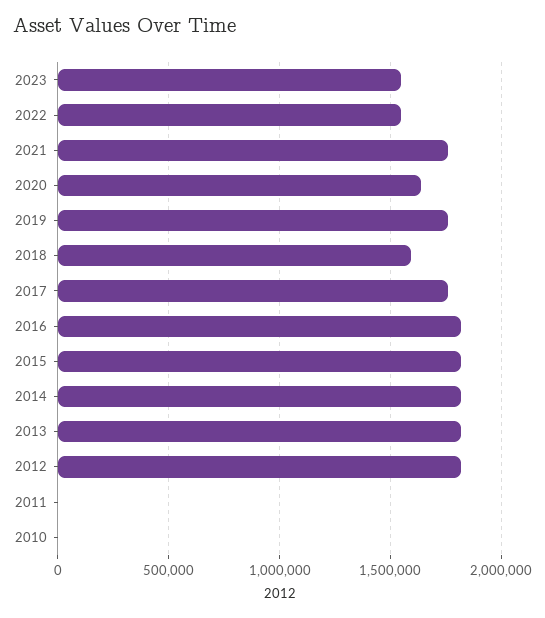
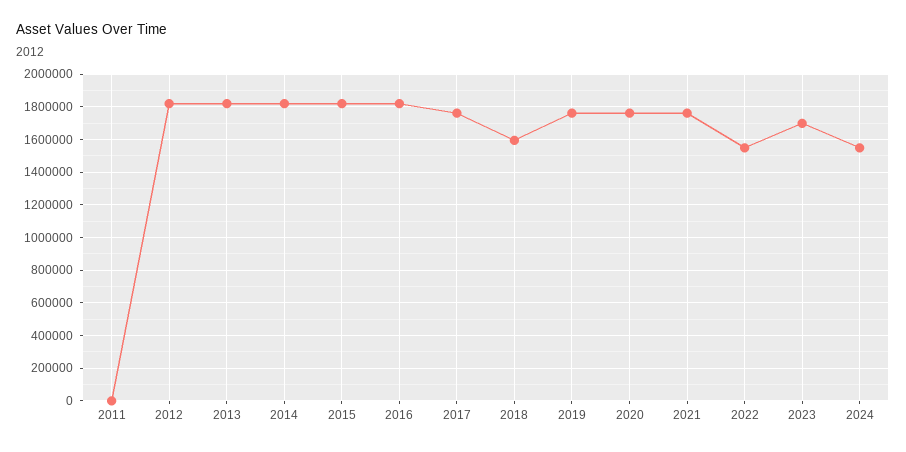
2023: 1550000 -> 1700000
2020: 1650000 -> 1750000
2010: 0 -> none
2024: none -> 1550000

